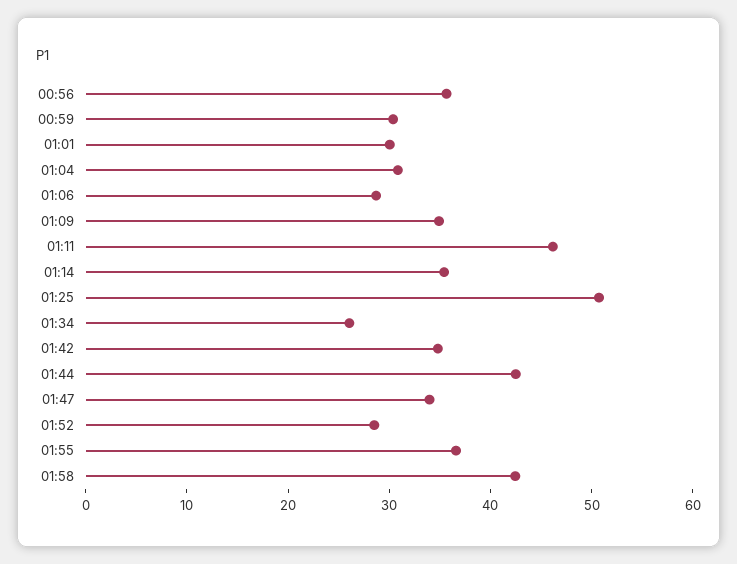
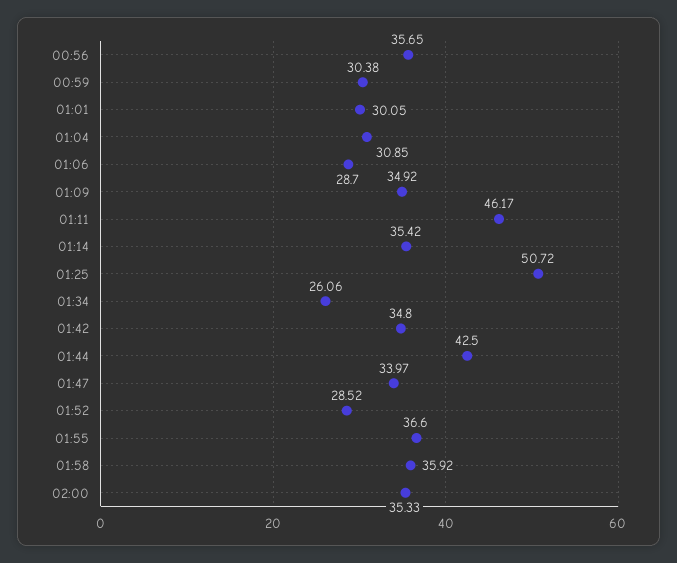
01:58: 42 -> 35.92
02:00: none -> 35.33

